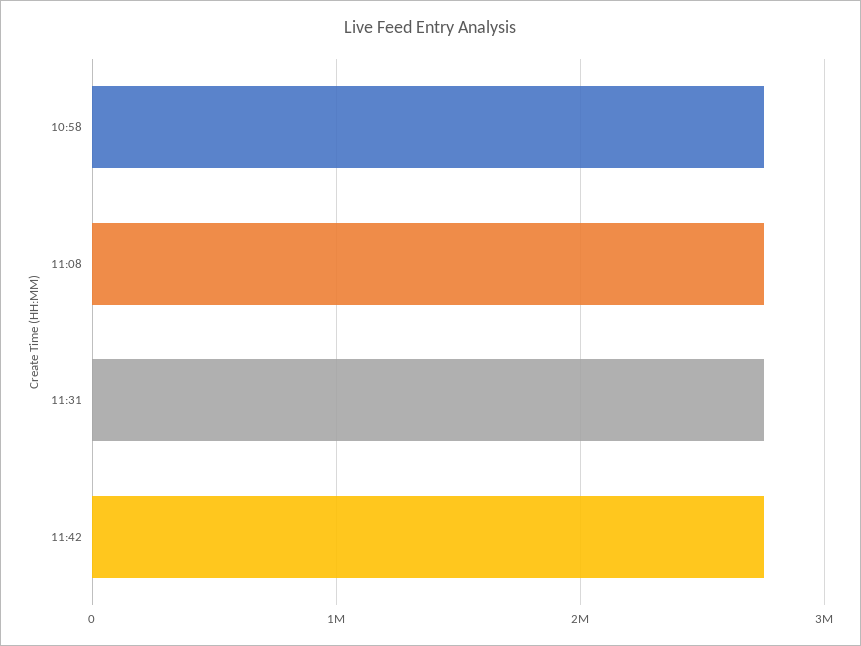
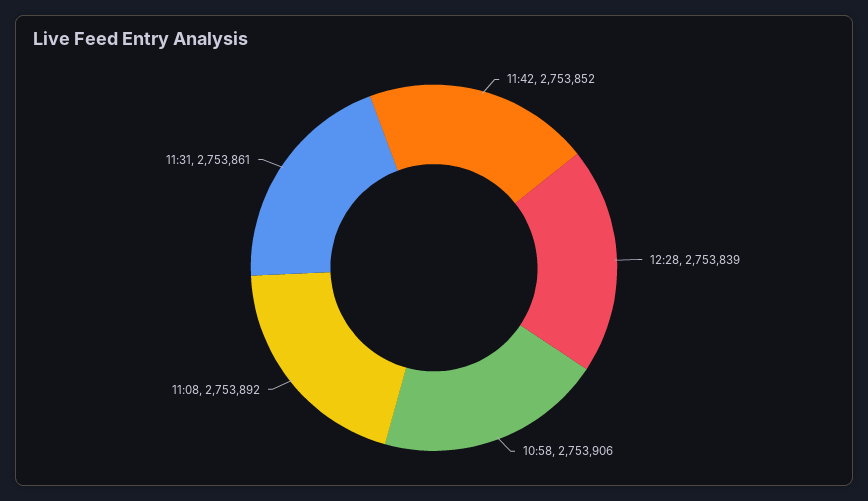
12:28: none -> 2753839

